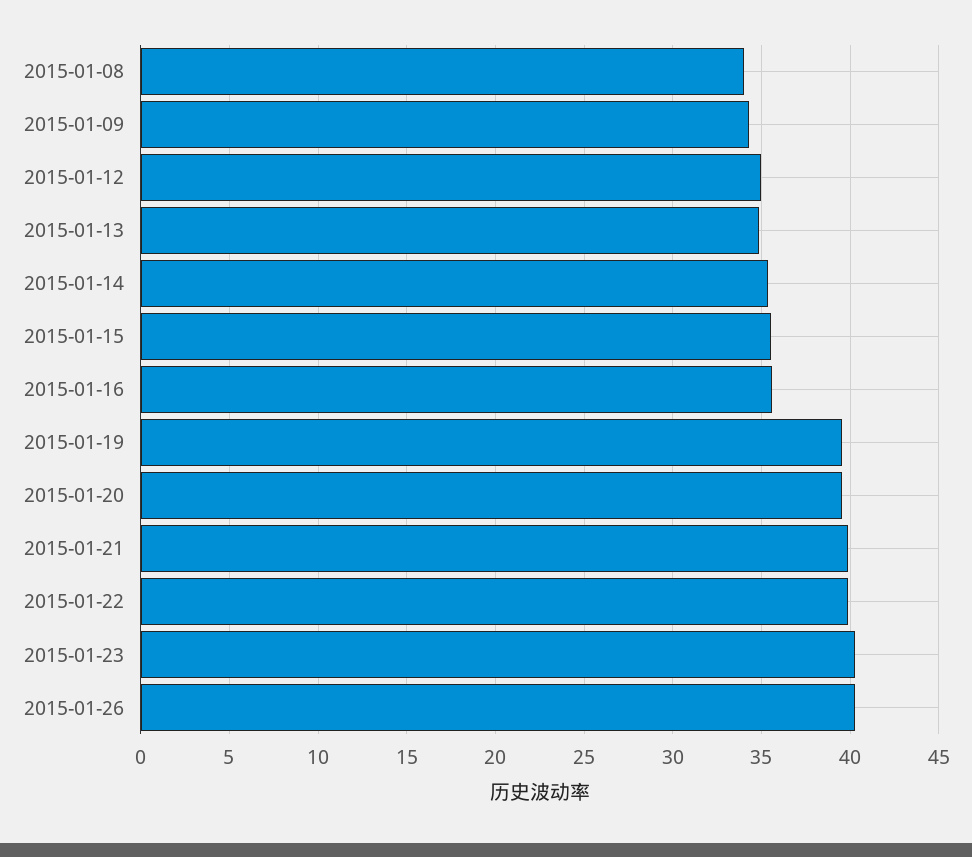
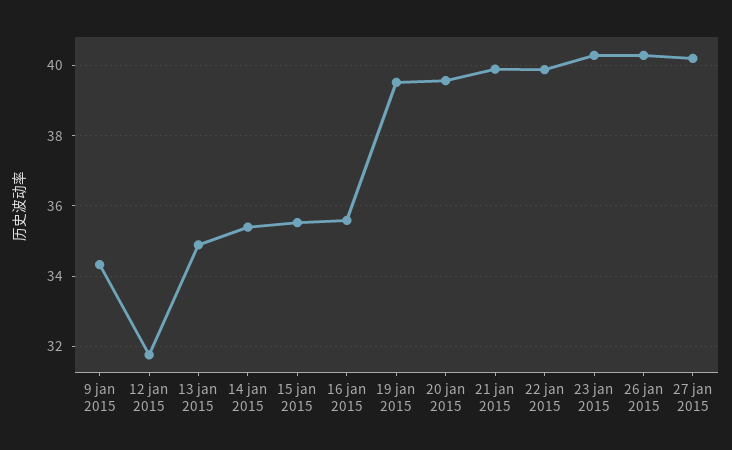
2015-01-08: 34 -> none
2015-01-12: 35 -> 31.8
27 jan 2015: none -> 40.2

